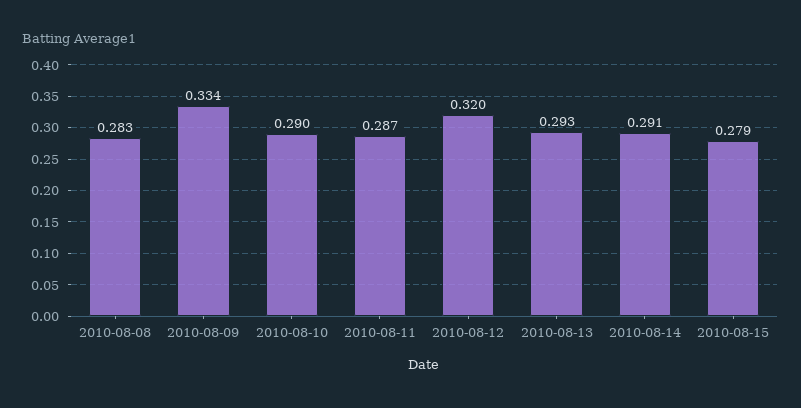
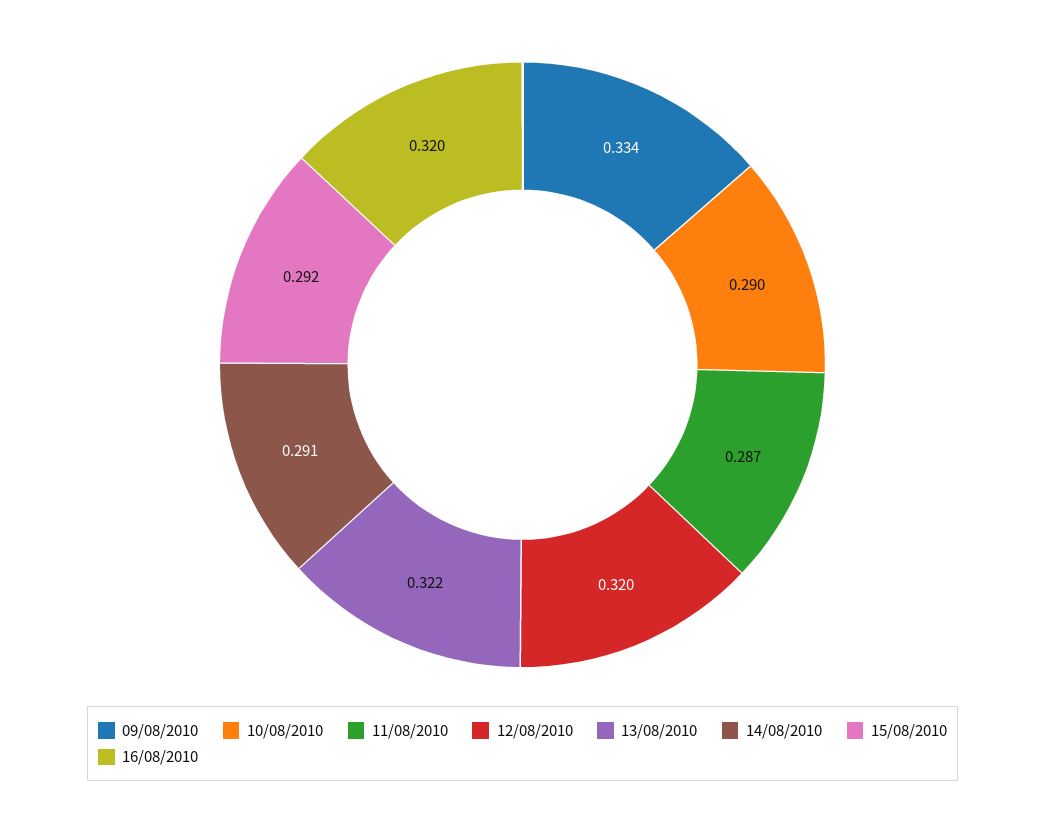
2010-08-08: 0.283 -> none
2010-08-13: 0.293 -> 0.322
2010-08-15: 0.279 -> 0.292
16/08/2010: none -> 0.32

